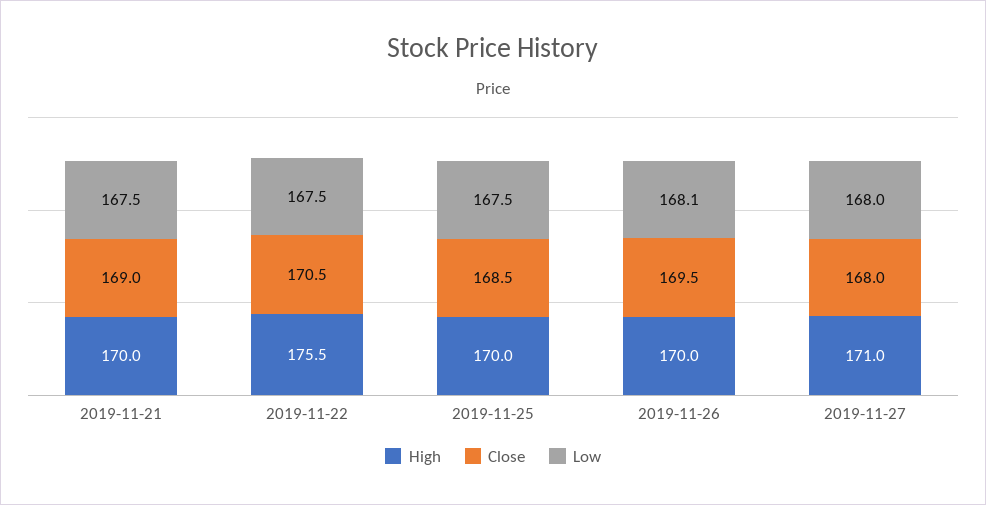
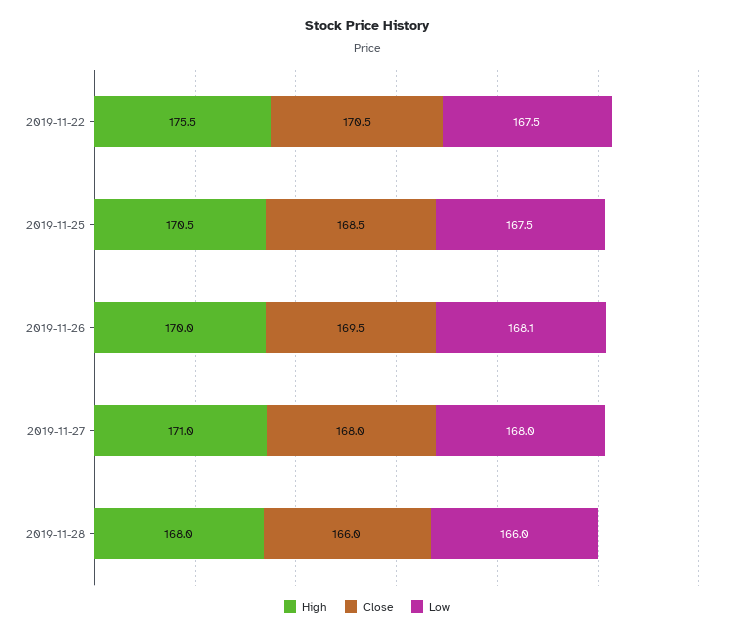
High, 2019-11-21: 170 -> none
Close, 2019-11-21: 169 -> none
Low, 2019-11-21: 167.5 -> none
High, 2019-11-25: 170 -> 170.5
High, 2019-11-28: none -> 168
Close, 2019-11-28: none -> 166
Low, 2019-11-28: none -> 166

